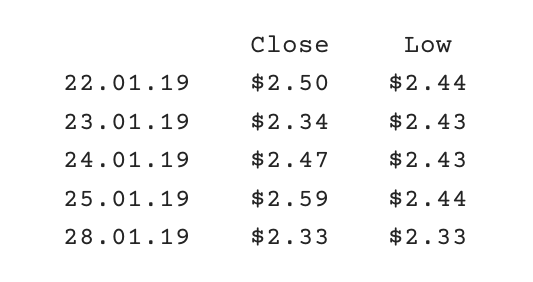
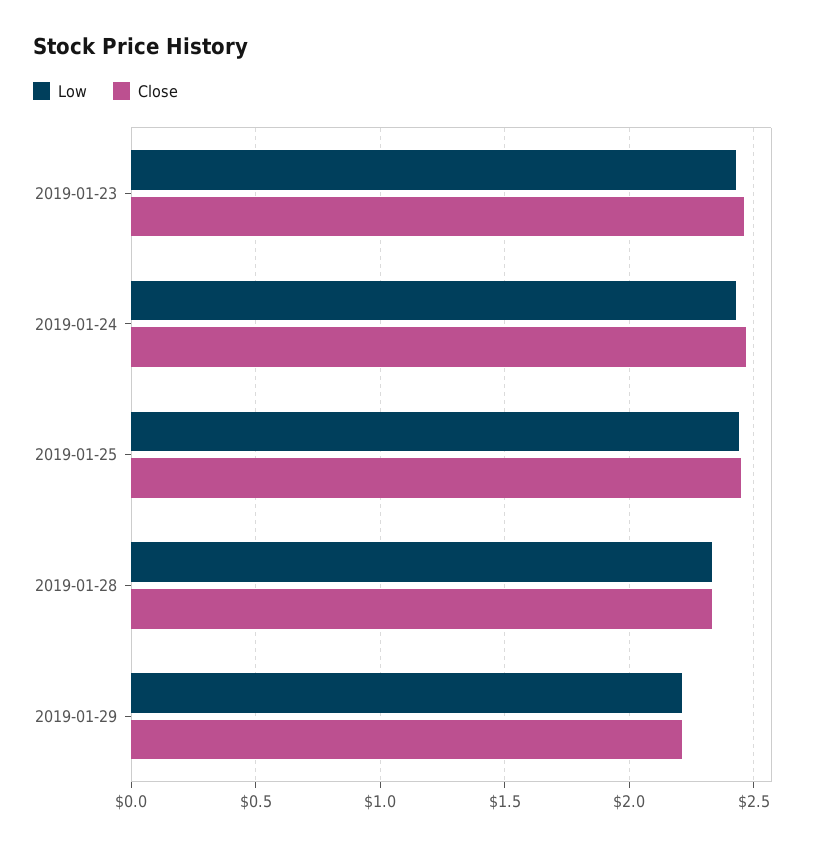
Close, 22.01.19: 2.5 -> none
Low, 22.01.19: 2.44 -> none
Close, 23.01.19: 2.34 -> 2.45
Close, 25.01.19: 2.59 -> 2.45
Low, 2019-01-29: none -> 2.2
Close, 2019-01-29: none -> 2.2

